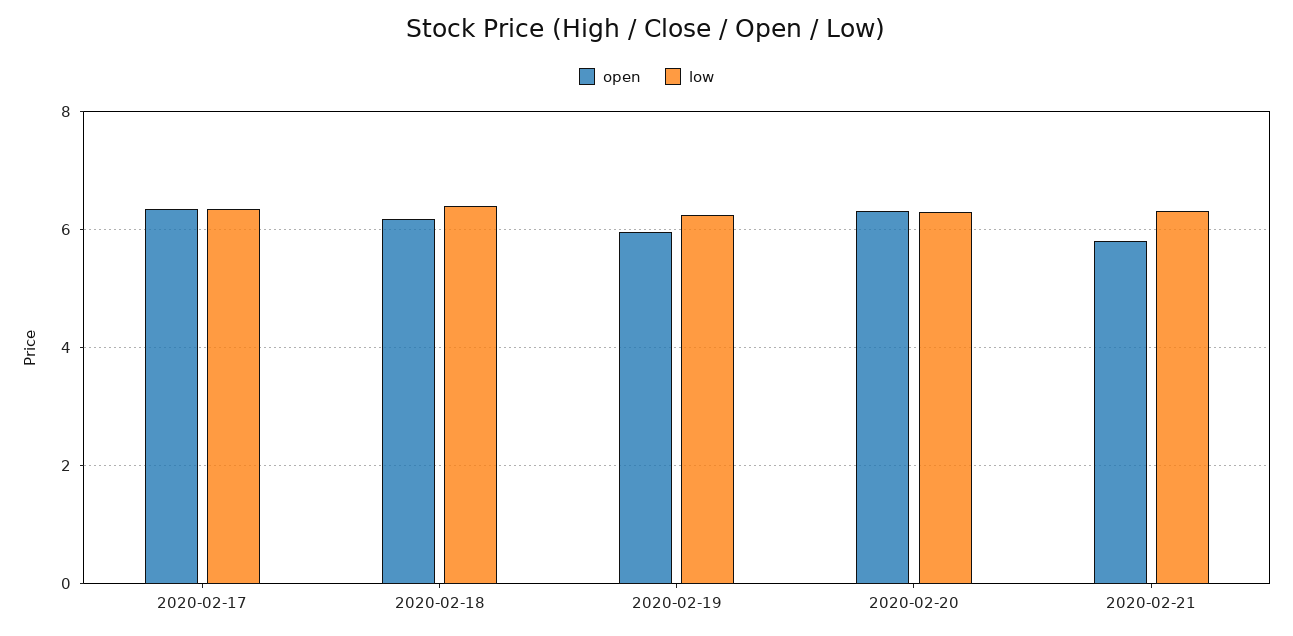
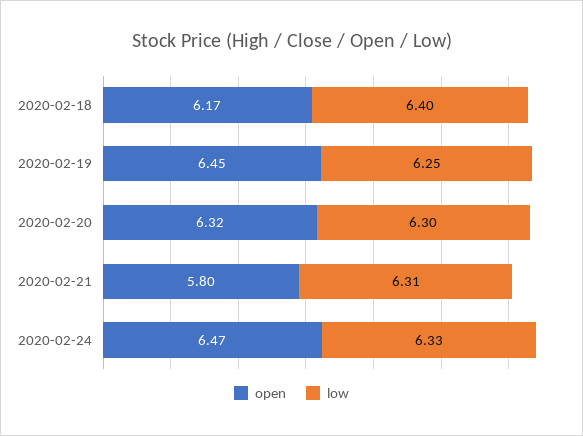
open, 2020-02-17: 6.4 -> none
low, 2020-02-17: 6.4 -> none
open, 2020-02-19: 6 -> 6.45
open, 2020-02-24: none -> 6.47
low, 2020-02-24: none -> 6.33

